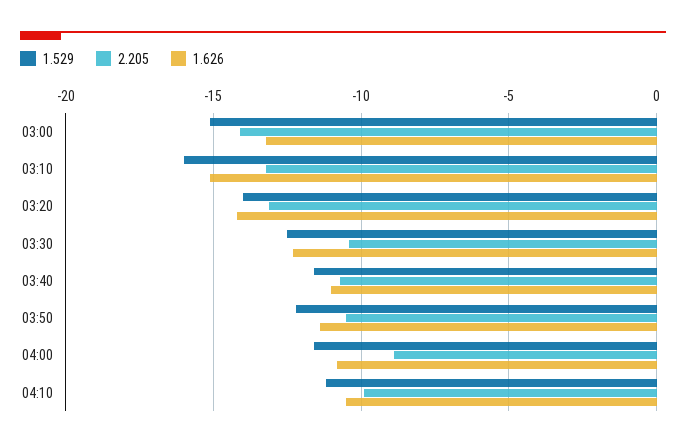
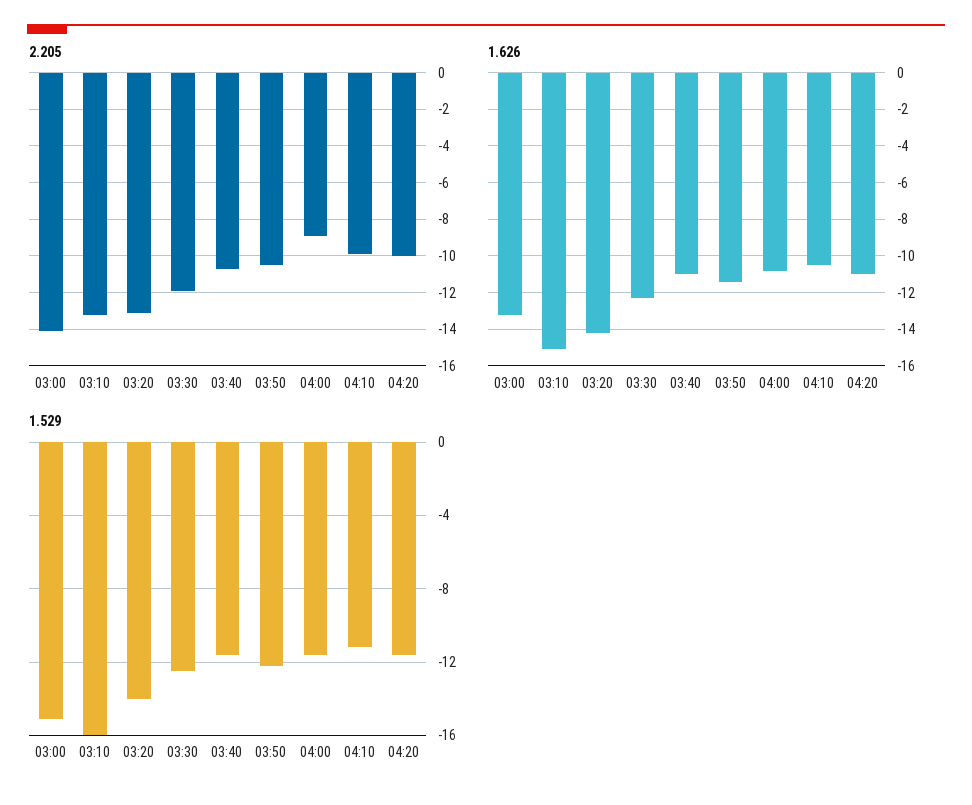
2.205, 03:30: -10.5 -> -12
2.205, 04:20: none -> -10
1.626, 04:20: none -> -11
1.529, 04:20: none -> -11.5

